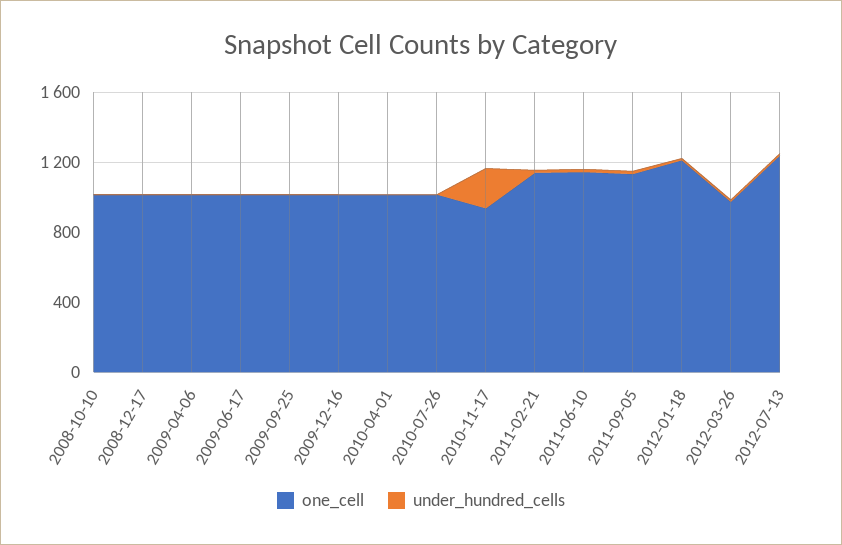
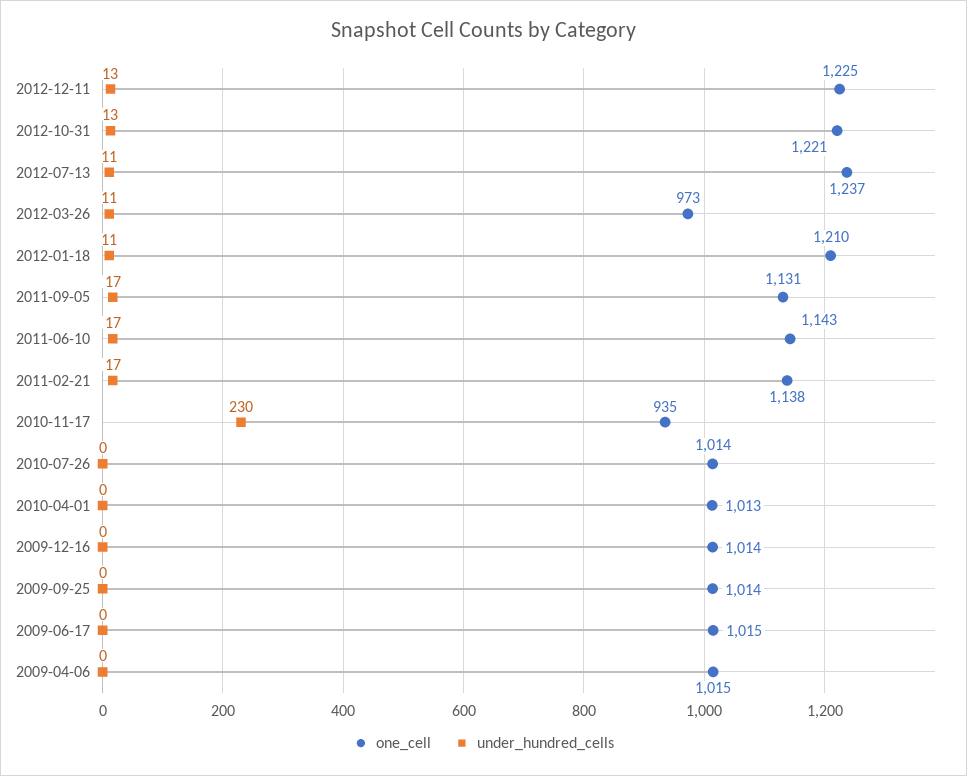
one_cell, 2008-10-10: 1000 -> none
under_hundred_cells, 2008-10-10: 0 -> none
one_cell, 2008-12-17: 1000 -> none
under_hundred_cells, 2008-12-17: 0 -> none
one_cell, 2012-12-11: none -> 1225
under_hundred_cells, 2012-12-11: none -> 13
one_cell, 2012-10-31: none -> 1221
under_hundred_cells, 2012-10-31: none -> 13

